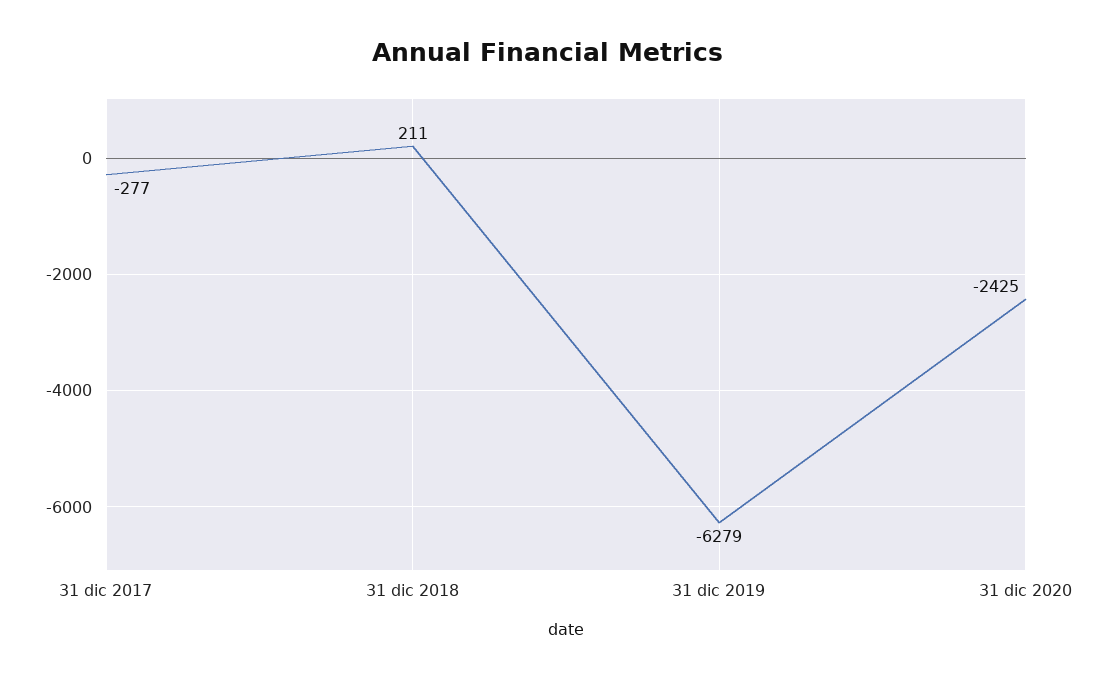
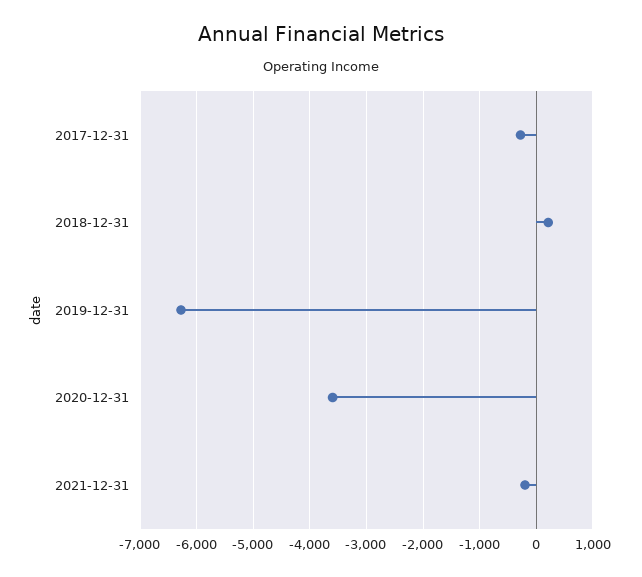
31 dic 2020: -2425 -> -3600
2021-12-31: none -> -200

